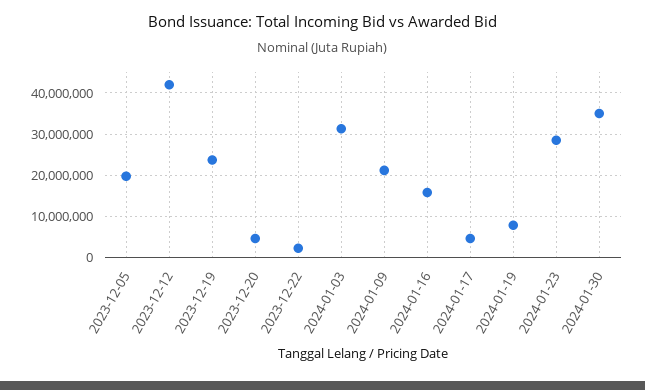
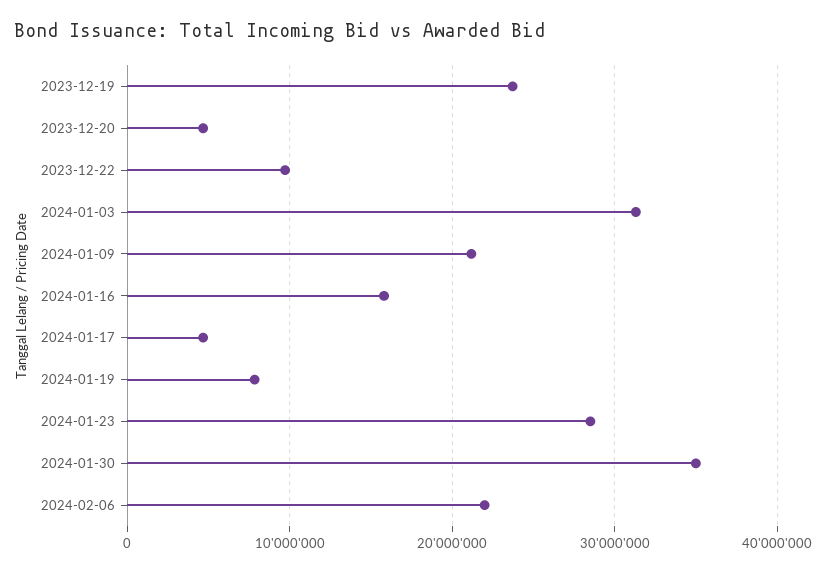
2023-12-05: 20000000 -> none
2023-12-12: 42000000 -> none
2023-12-22: 2000000 -> 10000000
2024-02-06: none -> 22000000

